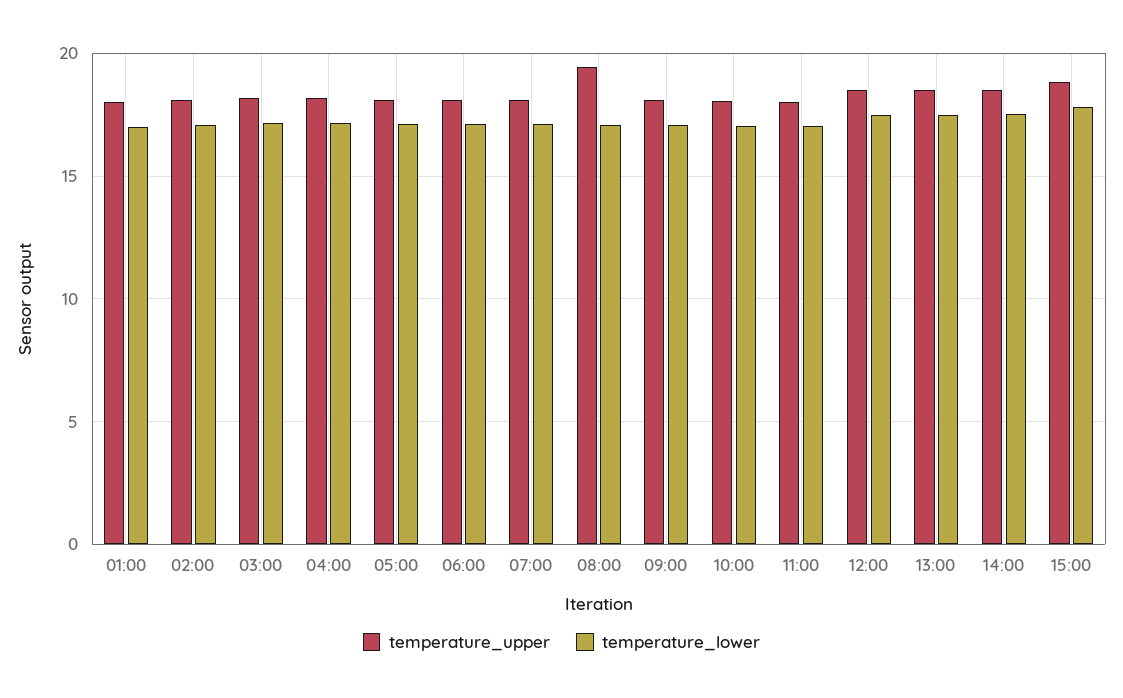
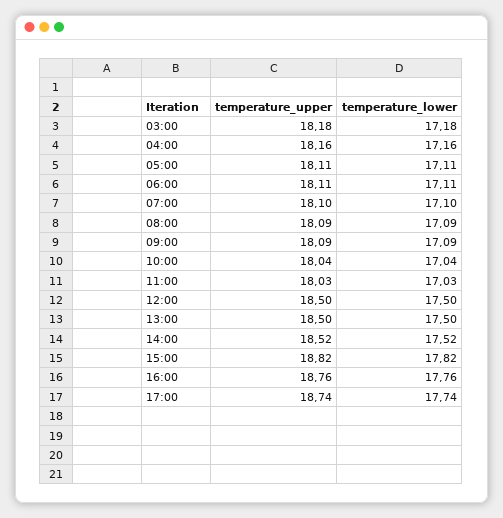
temperature_upper, 01:00: 18 -> none
temperature_lower, 01:00: 17 -> none
temperature_upper, 02:00: 18 -> none
temperature_lower, 02:00: 17 -> none
temperature_upper, 08:00: 19.5 -> 18.09
temperature_upper, 16:00: none -> 18.76
temperature_lower, 16:00: none -> 17.76
temperature_upper, 17:00: none -> 18.74
temperature_lower, 17:00: none -> 17.74

